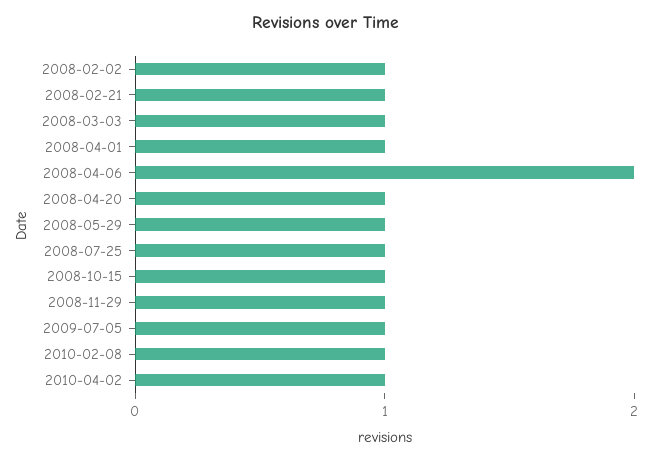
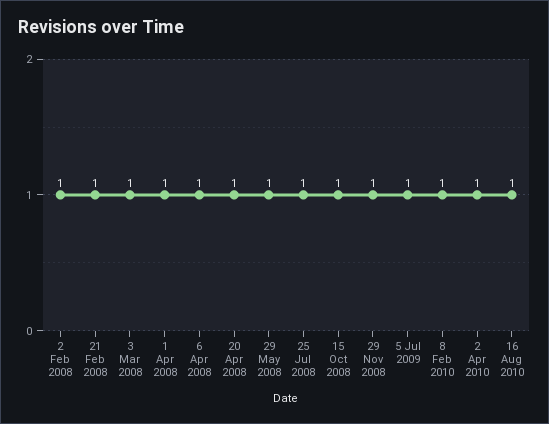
2008-04-06: 2 -> 1
16 Aug 2010: none -> 1

